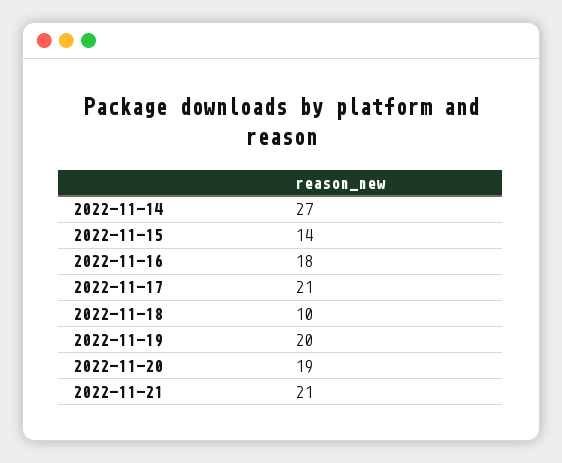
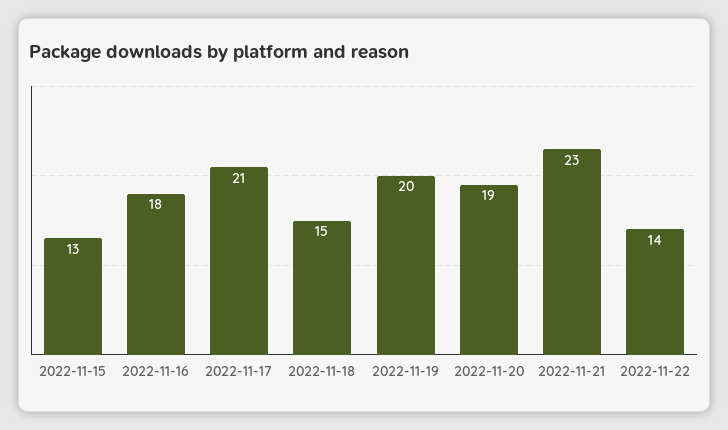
2022-11-14: 27 -> none
2022-11-15: 14 -> 13
2022-11-18: 10 -> 15
2022-11-21: 21 -> 23
2022-11-22: none -> 14

